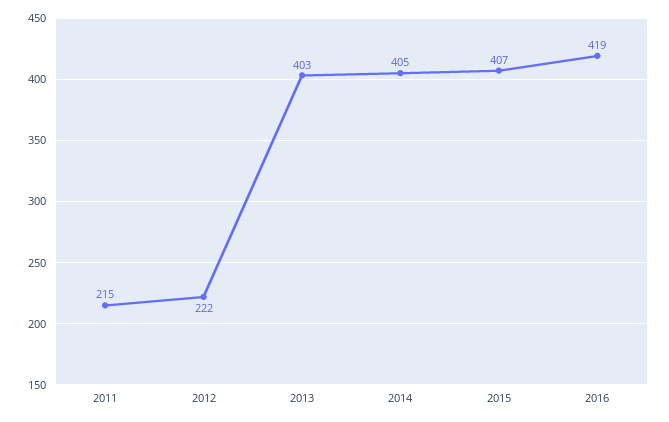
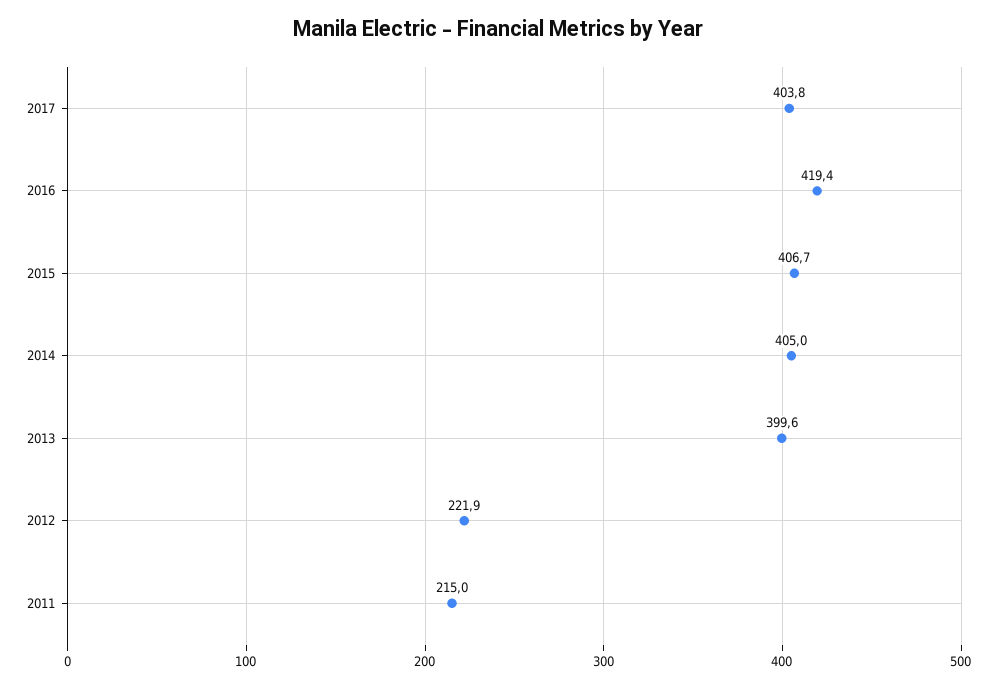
2013: 403 -> 399.6
2017: none -> 403.8

